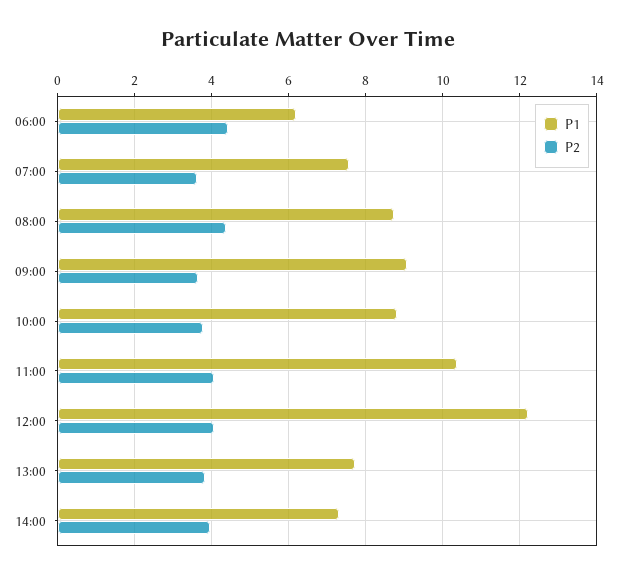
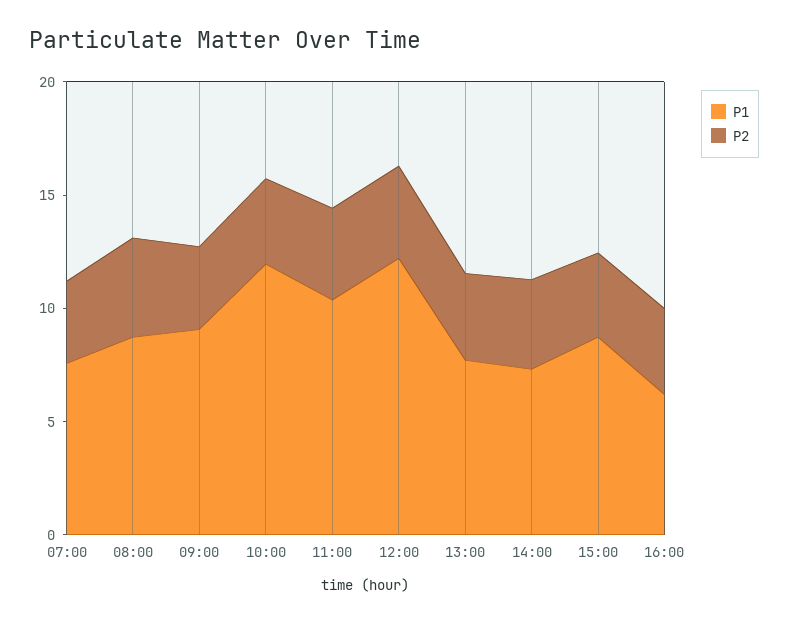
P1, 06:00: 6.2 -> none
P2, 06:00: 4.4 -> none
P1, 10:00: 8.8 -> 12
P1, 15:00: none -> 9
P2, 15:00: none -> 4
P1, 16:00: none -> 6
P2, 16:00: none -> 4

